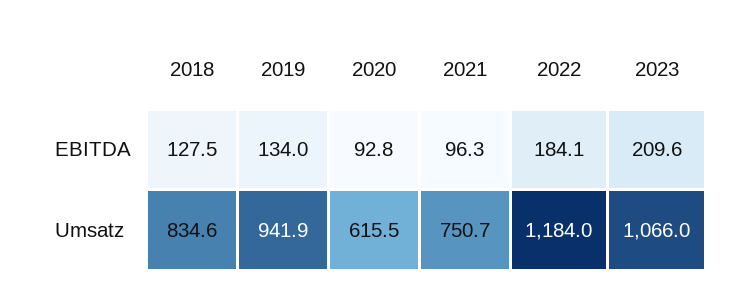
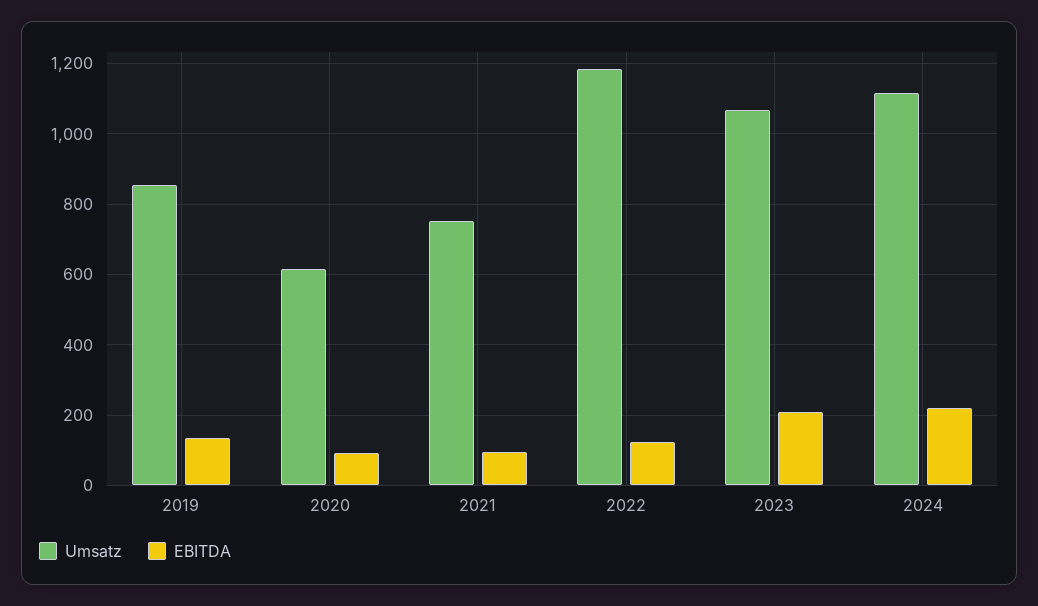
EBITDA, 2018: 127.5 -> none
EBITDA, 2022: 184.1 -> 120
Umsatz, 2018: 834.6 -> none
Umsatz, 2019: 941.9 -> 860
Umsatz, 2024: none -> 1120
EBITDA, 2024: none -> 220

